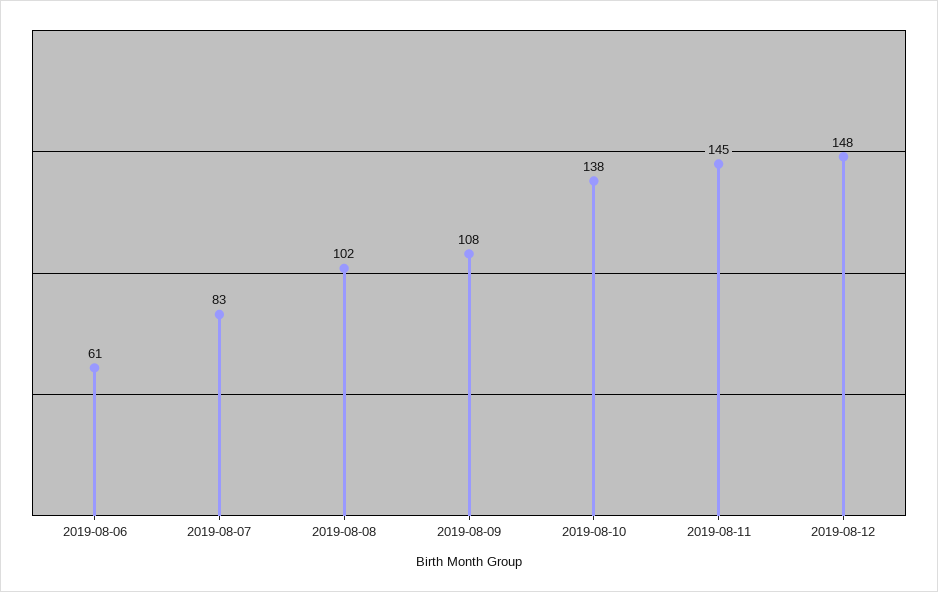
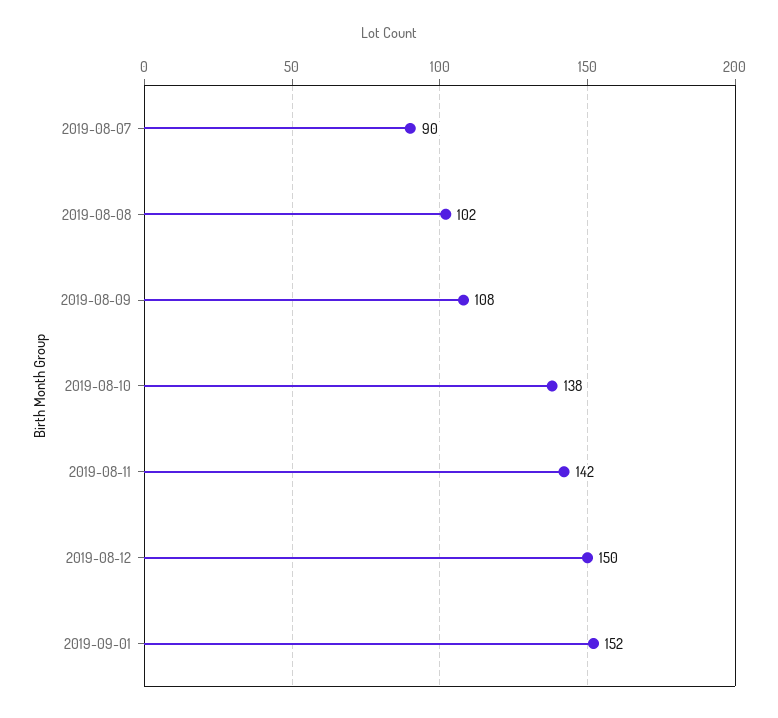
2019-08-06: 61 -> none
2019-08-07: 83 -> 90
2019-08-11: 145 -> 142
2019-08-12: 148 -> 150
2019-09-01: none -> 152

